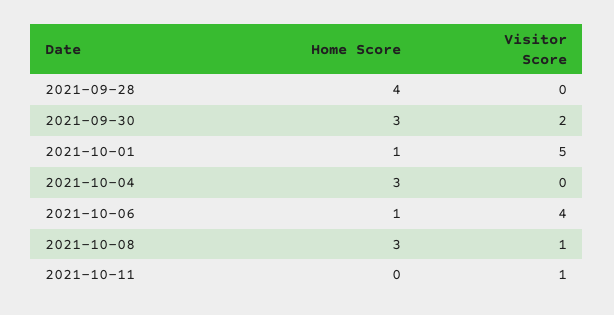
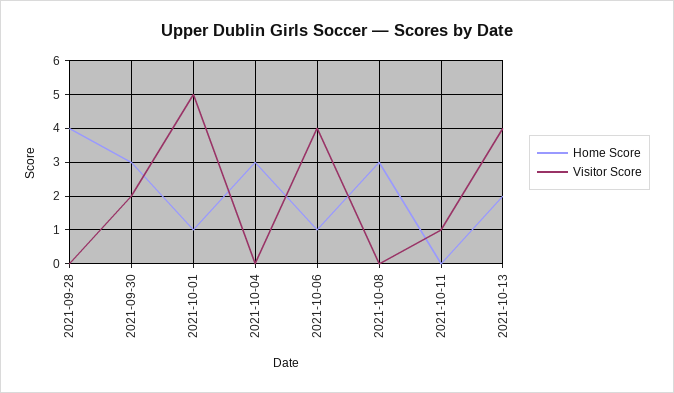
Visitor Score, 2021-10-08: 1 -> 0
Home Score, 2021-10-13: none -> 2
Visitor Score, 2021-10-13: none -> 4

